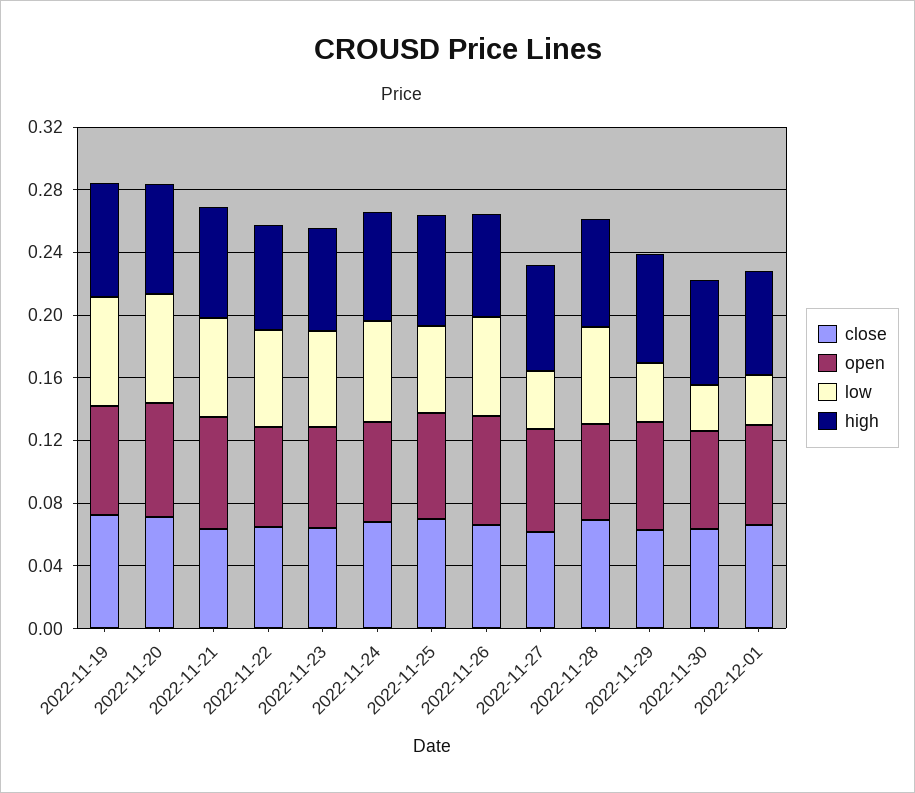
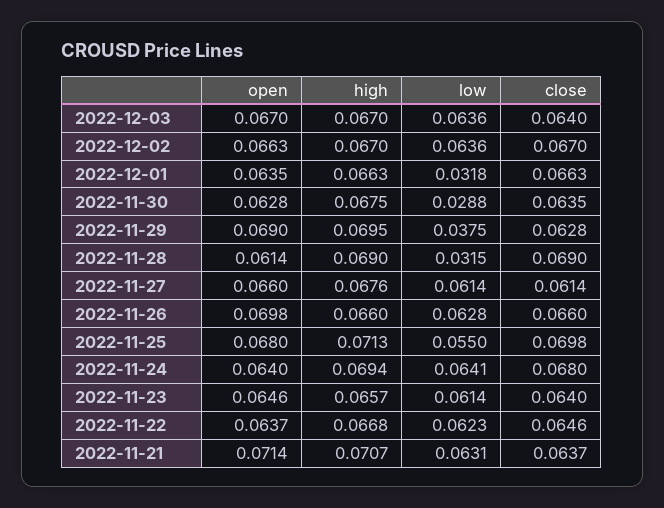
close, 2022-11-19: 0.07 -> none
open, 2022-11-19: 0.07 -> none
low, 2022-11-19: 0.07 -> none
high, 2022-11-19: 0.07 -> none
close, 2022-11-20: 0.07 -> none
open, 2022-11-20: 0.07 -> none
low, 2022-11-20: 0.07 -> none
high, 2022-11-20: 0.07 -> none
low, 2022-11-27: 0.04 -> 0.0614
low, 2022-11-28: 0.06 -> 0.0315
open, 2022-12-03: none -> 0.067
high, 2022-12-03: none -> 0.067
low, 2022-12-03: none -> 0.0636
close, 2022-12-03: none -> 0.064
open, 2022-12-02: none -> 0.0663
high, 2022-12-02: none -> 0.067
low, 2022-12-02: none -> 0.0636
close, 2022-12-02: none -> 0.067

